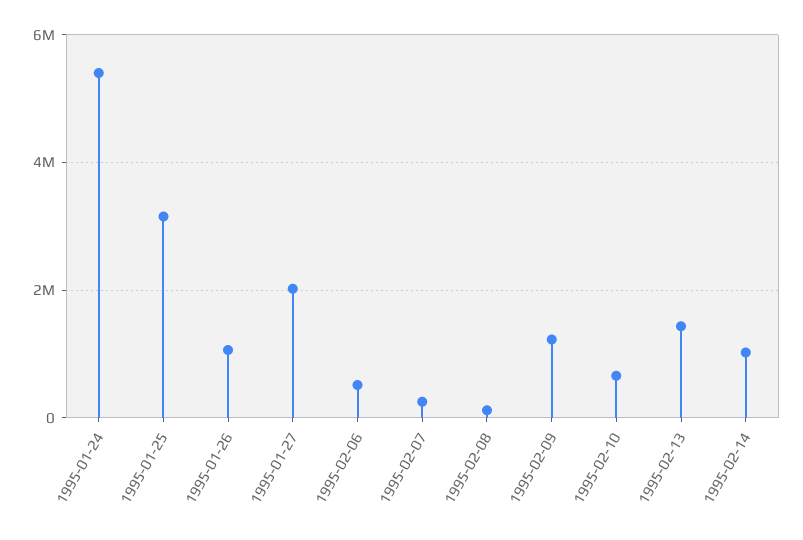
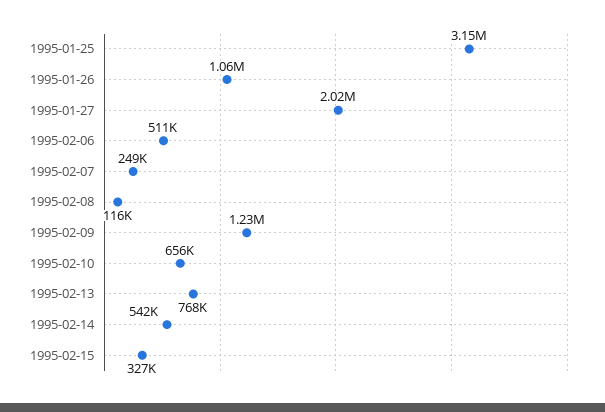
1995-01-24: 5400000 -> none
1995-02-13: 1400000 -> 768000
1995-02-14: 1000000 -> 542000
1995-02-15: none -> 327000

